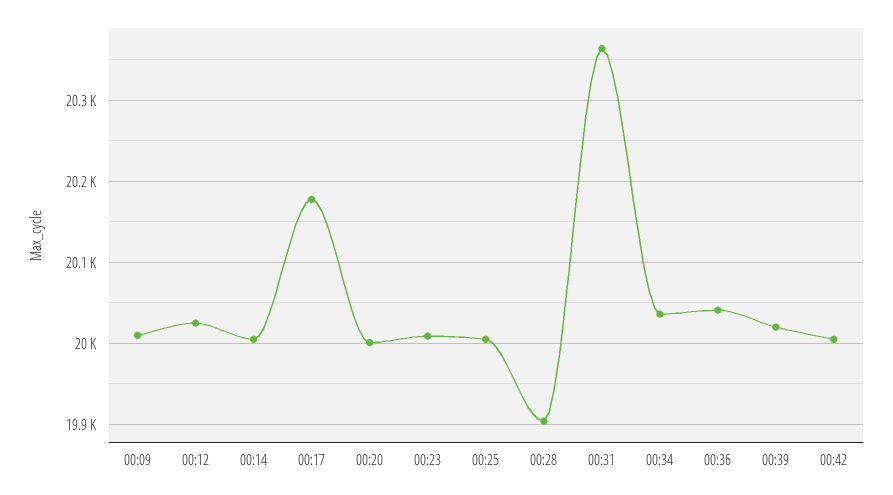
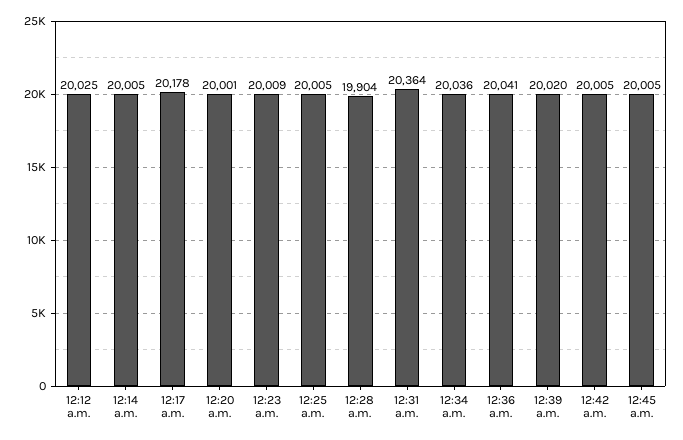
00:09: 20010 -> none
12:45 a.m.: none -> 20005

